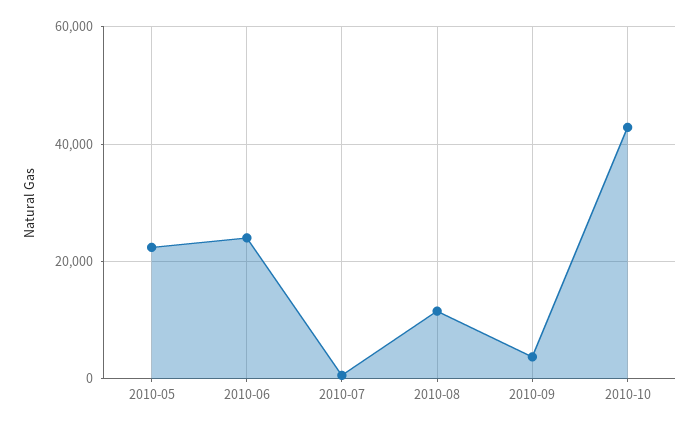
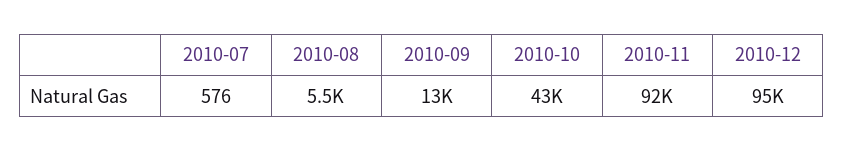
2010-05: 22000 -> none
2010-06: 24000 -> none
2010-08: 12000 -> 5500
2010-09: 4000 -> 13000
2010-11: none -> 92000
2010-12: none -> 95000

